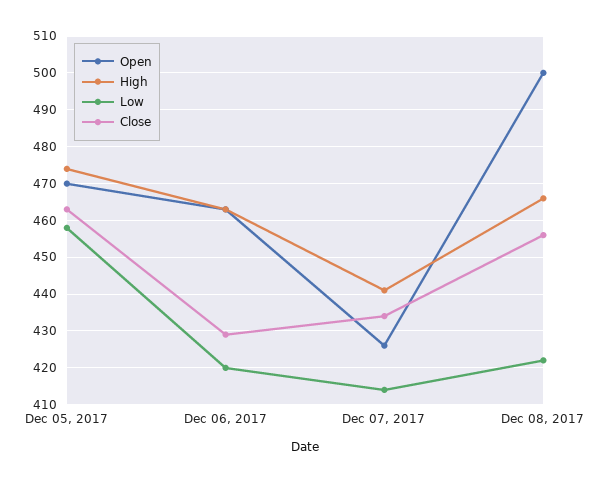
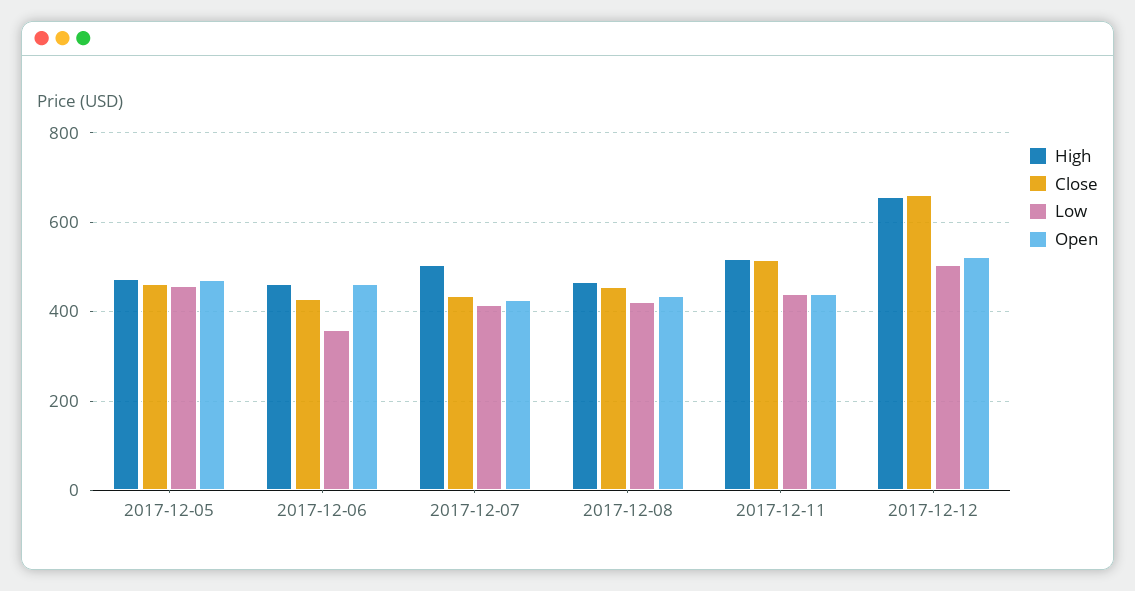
Low, Dec 06, 2017: 420 -> 360
High, Dec 07, 2017: 440 -> 500
Open, Dec 08, 2017: 500 -> 440
High, 2017-12-11: none -> 520
Close, 2017-12-11: none -> 520
Low, 2017-12-11: none -> 440
Open, 2017-12-11: none -> 440
High, 2017-12-12: none -> 660
Close, 2017-12-12: none -> 660
Low, 2017-12-12: none -> 500
Open, 2017-12-12: none -> 520

